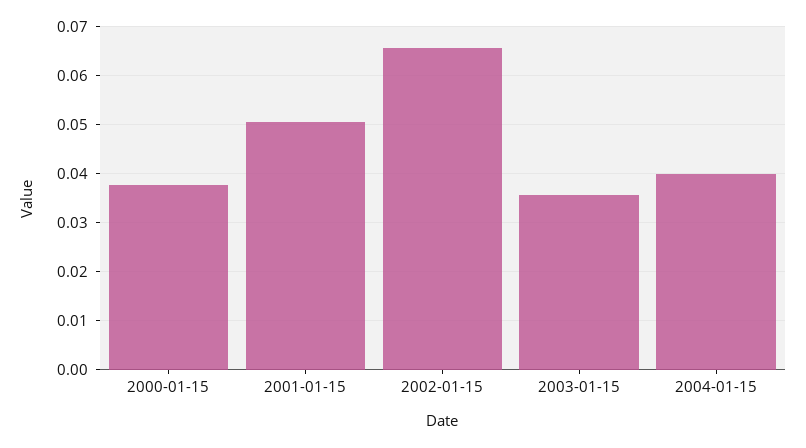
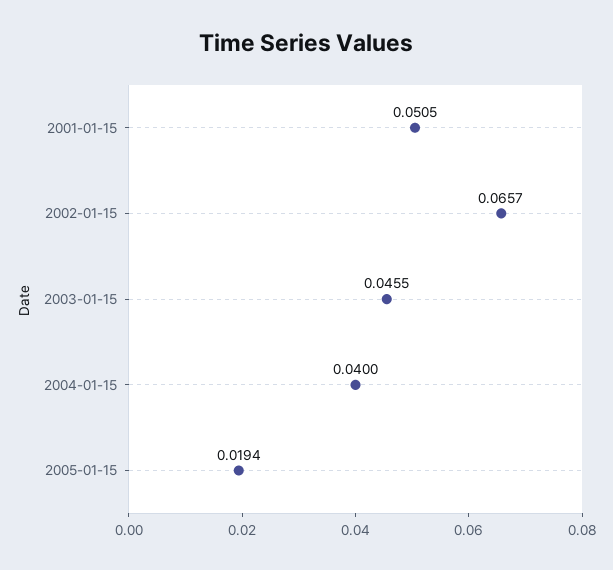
2000-01-15: 0.038 -> none
2003-01-15: 0.036 -> 0.0455
2005-01-15: none -> 0.0194

